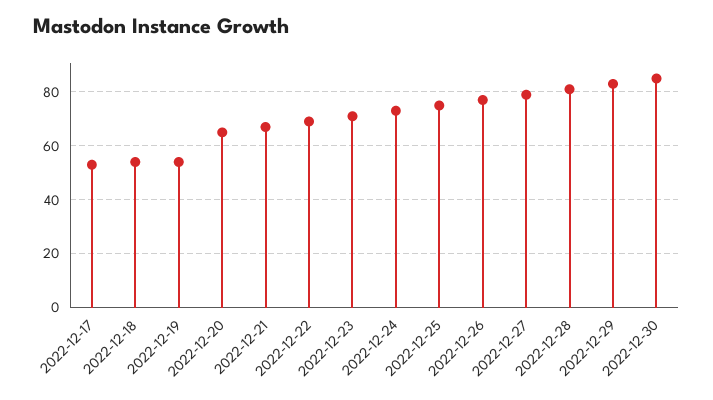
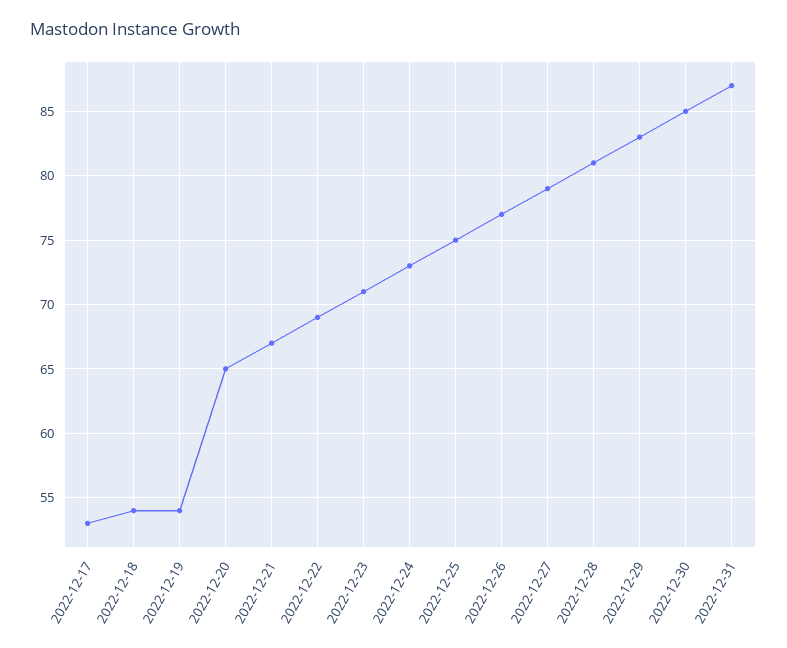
2022-12-31: none -> 87

